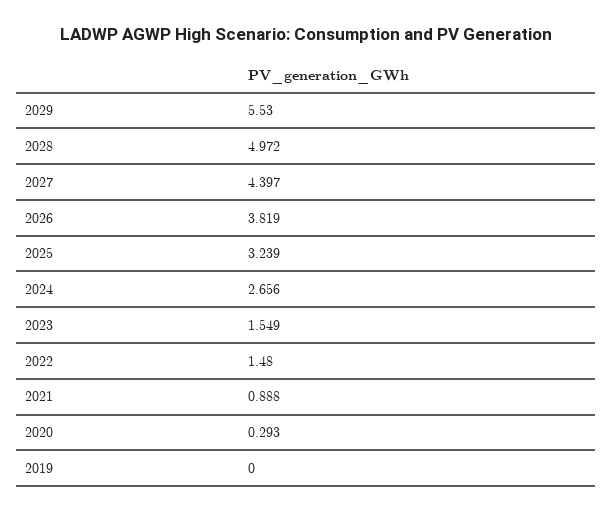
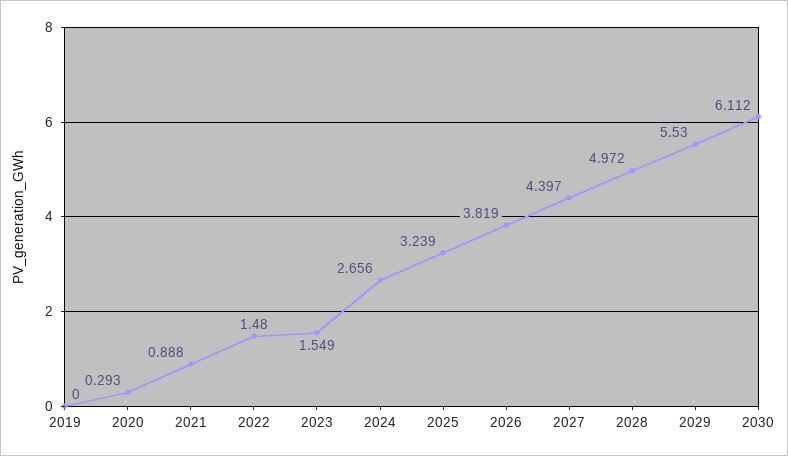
2030: none -> 6.112

